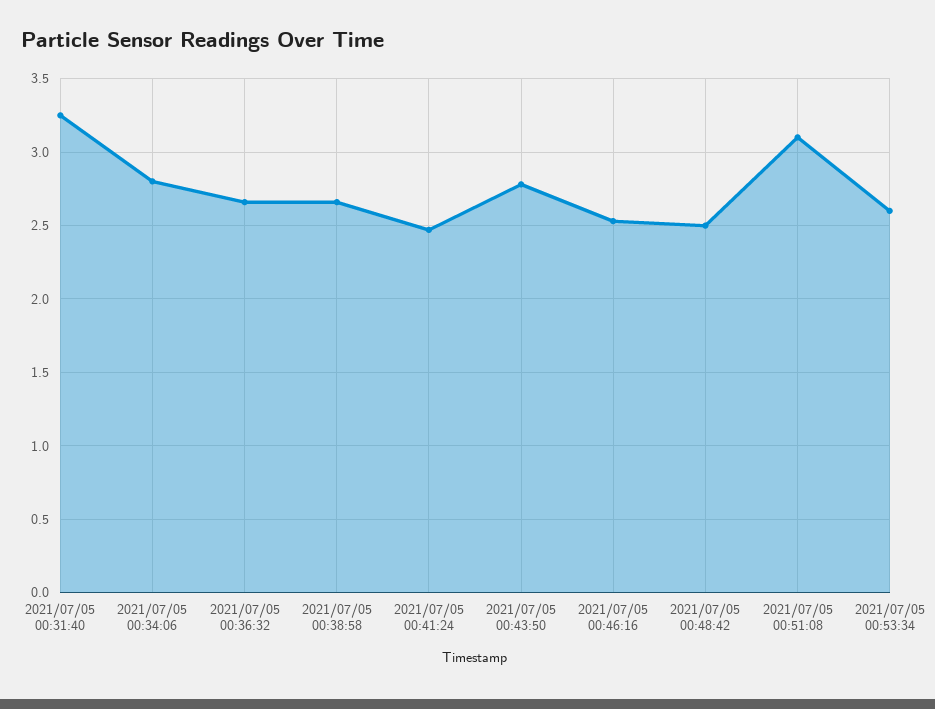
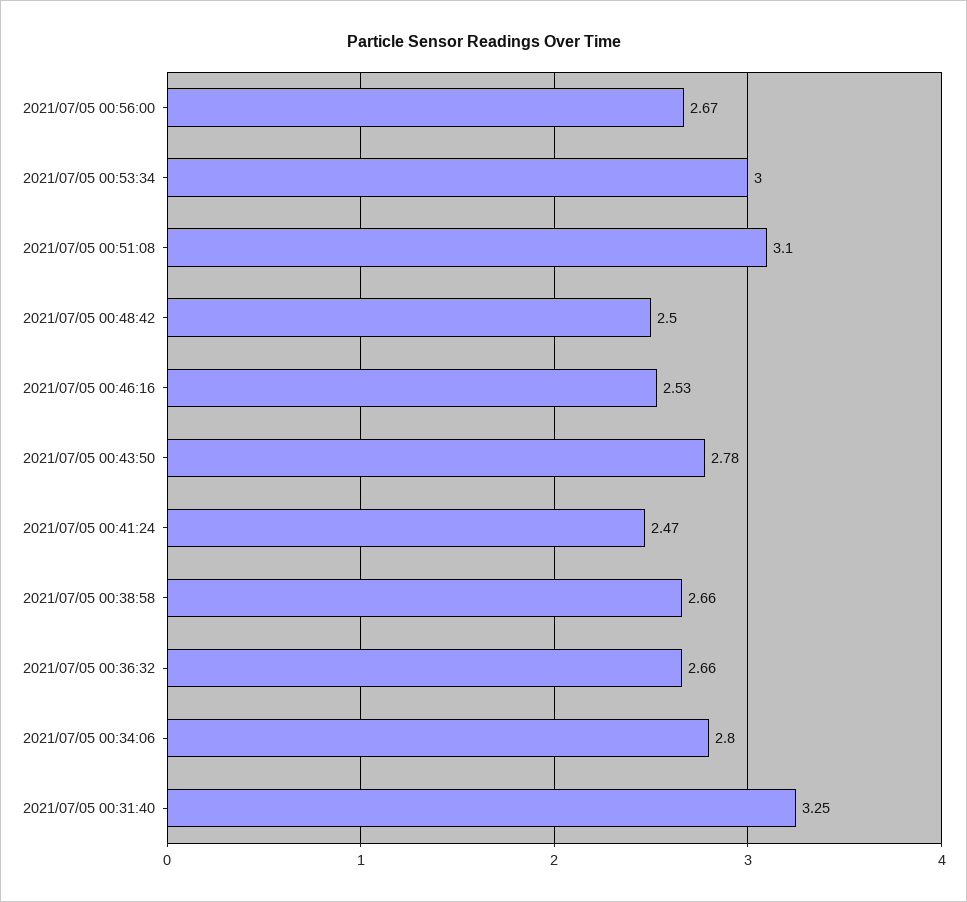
2021/07/05 00:53:34: 2.6 -> 3
2021/07/05 00:56:00: none -> 2.67

